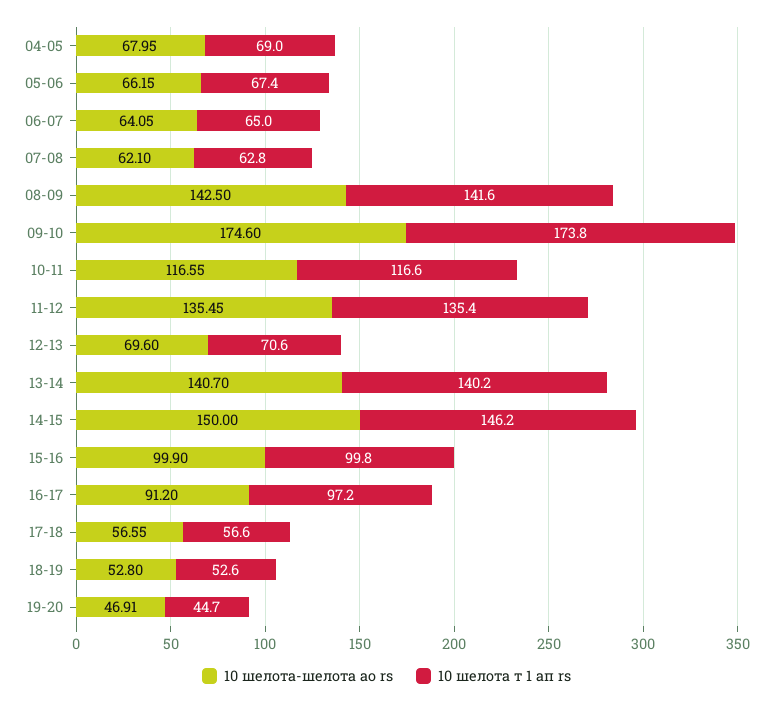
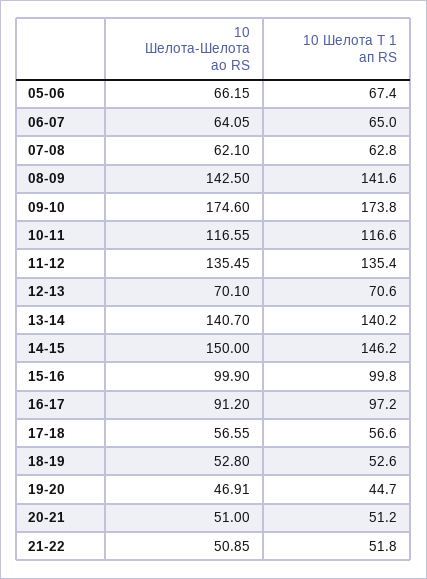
10 шелота-шелота ао rs, 04-05: 67.95 -> none
10 шелота т 1 ап rs, 04-05: 69 -> none
10 шелота-шелота ао rs, 12-13: 69.6 -> 70.1
10 шелота-шелота ао rs, 20-21: none -> 51
10 шелота т 1 ап rs, 20-21: none -> 51.2
10 шелота-шелота ао rs, 21-22: none -> 50.85
10 шелота т 1 ап rs, 21-22: none -> 51.8

